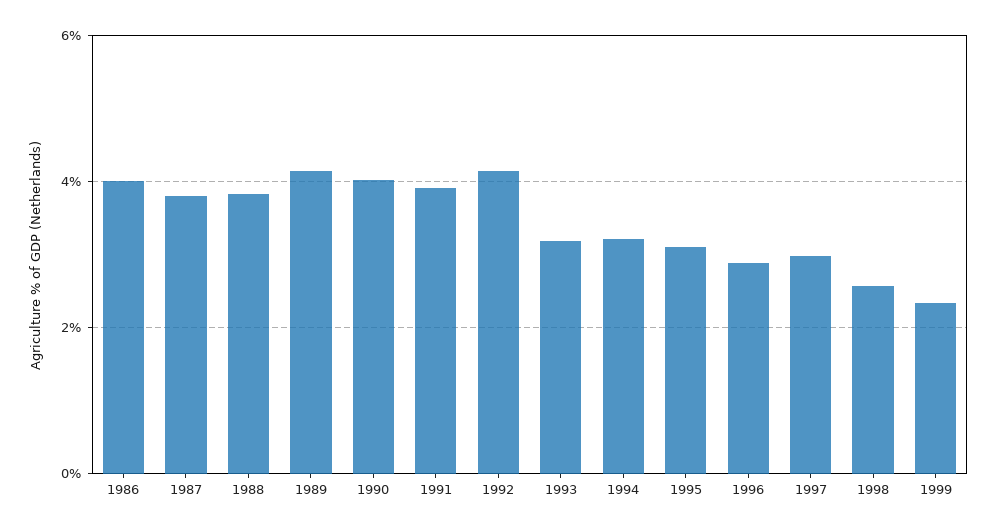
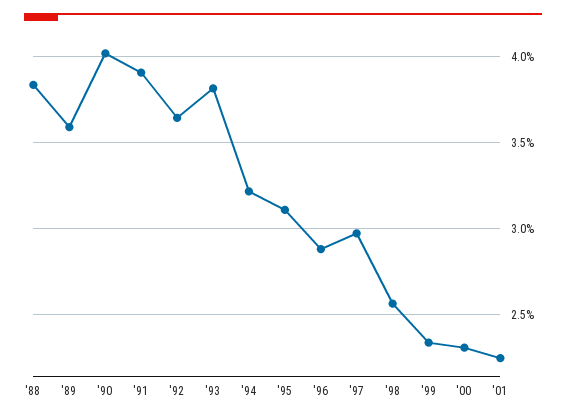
1986: 4 -> none
1987: 3.8 -> none
1989: 4.2 -> 3.6
1992: 4.2 -> 3.65
1993: 3.2 -> 3.8
'00: none -> 2.3
'01: none -> 2.25

